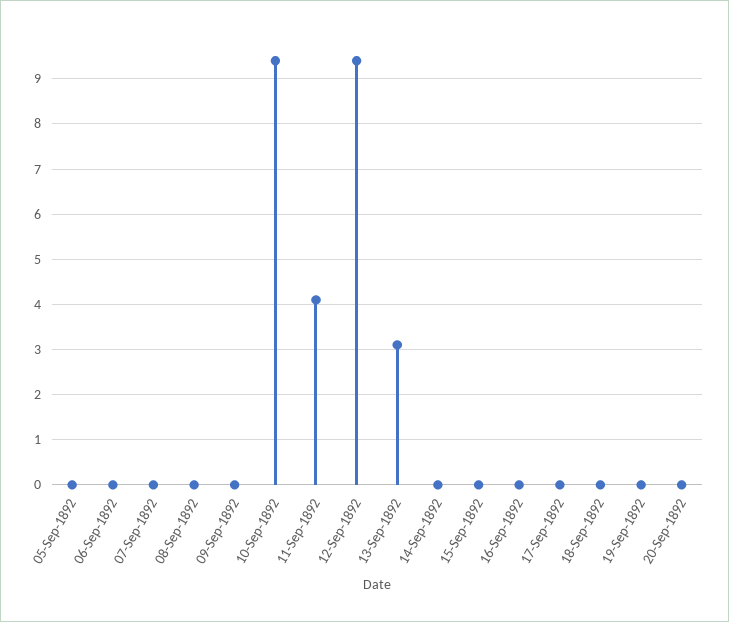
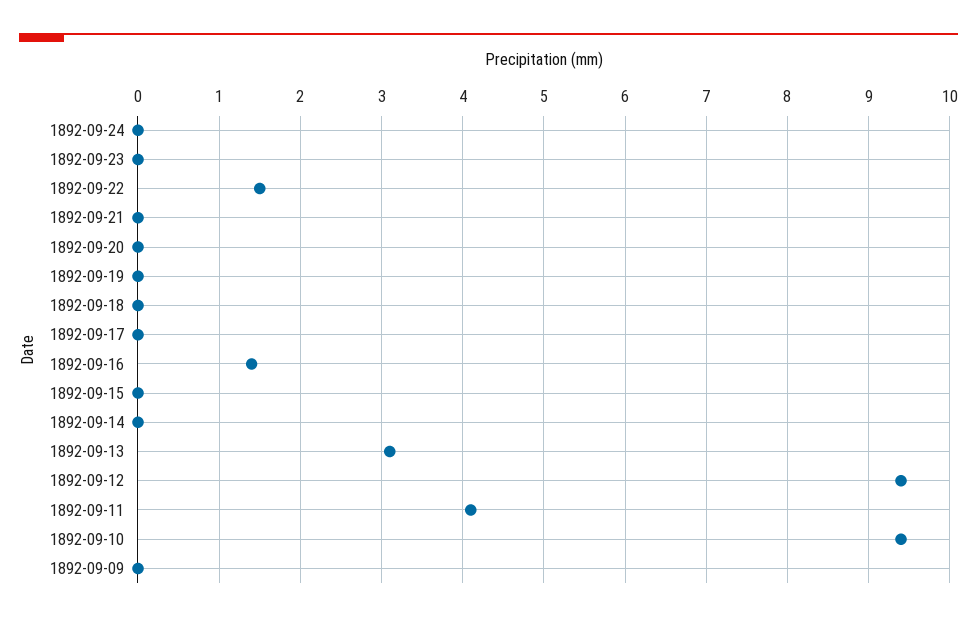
05-Sep-1892: 0 -> none
06-Sep-1892: 0 -> none
07-Sep-1892: 0 -> none
08-Sep-1892: 0 -> none
16-Sep-1892: 0 -> 1.4
1892-09-24: none -> 0
1892-09-23: none -> 0
1892-09-22: none -> 1.5
1892-09-21: none -> 0

